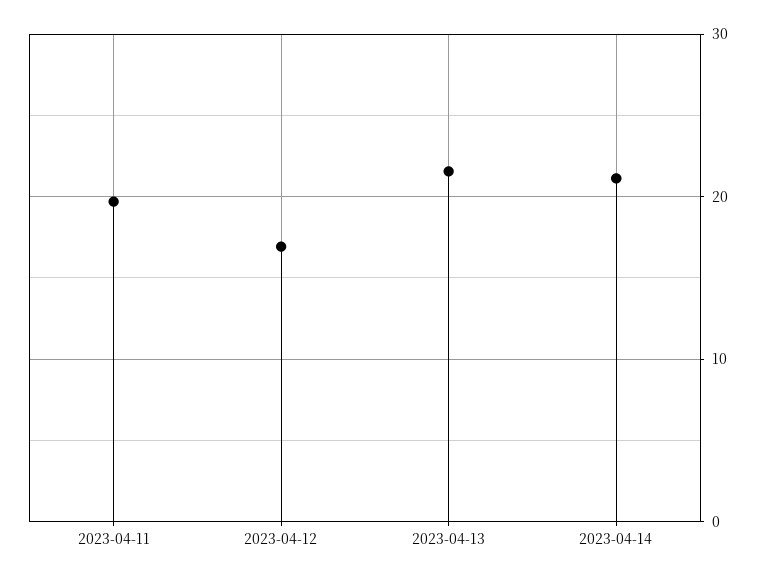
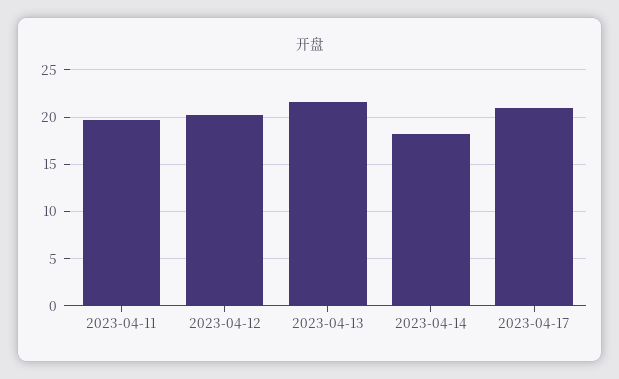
2023-04-12: 17 -> 20
2023-04-14: 21 -> 18
2023-04-17: none -> 21

